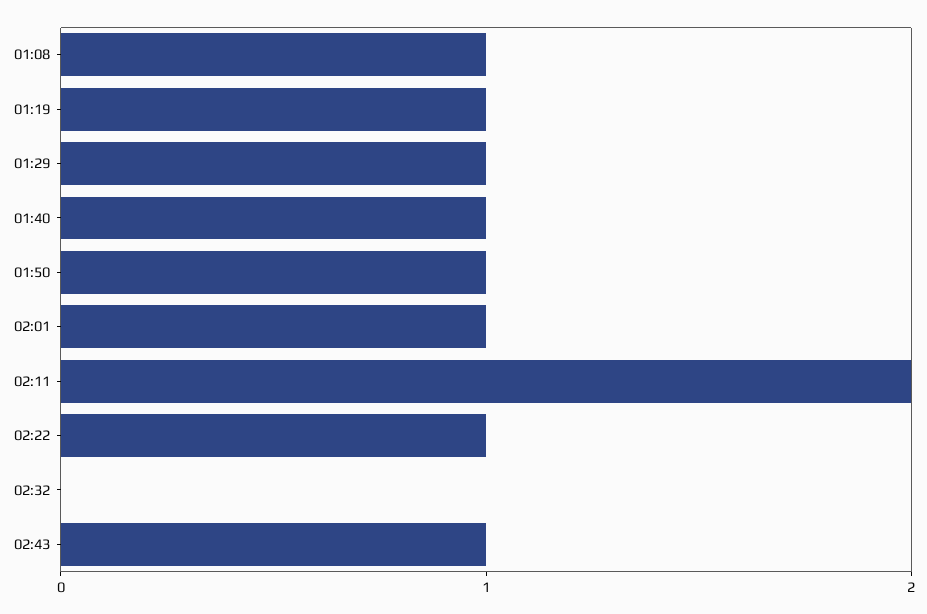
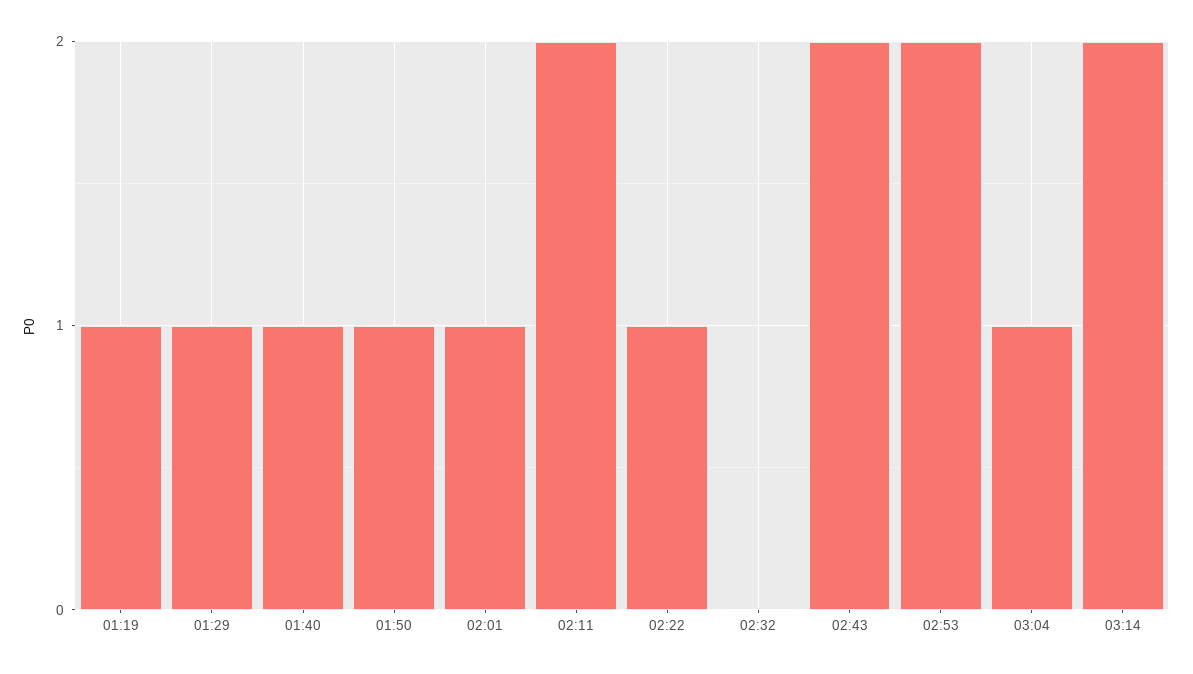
01:08: 1 -> none
02:43: 1 -> 2
02:53: none -> 2
03:04: none -> 1
03:14: none -> 2

